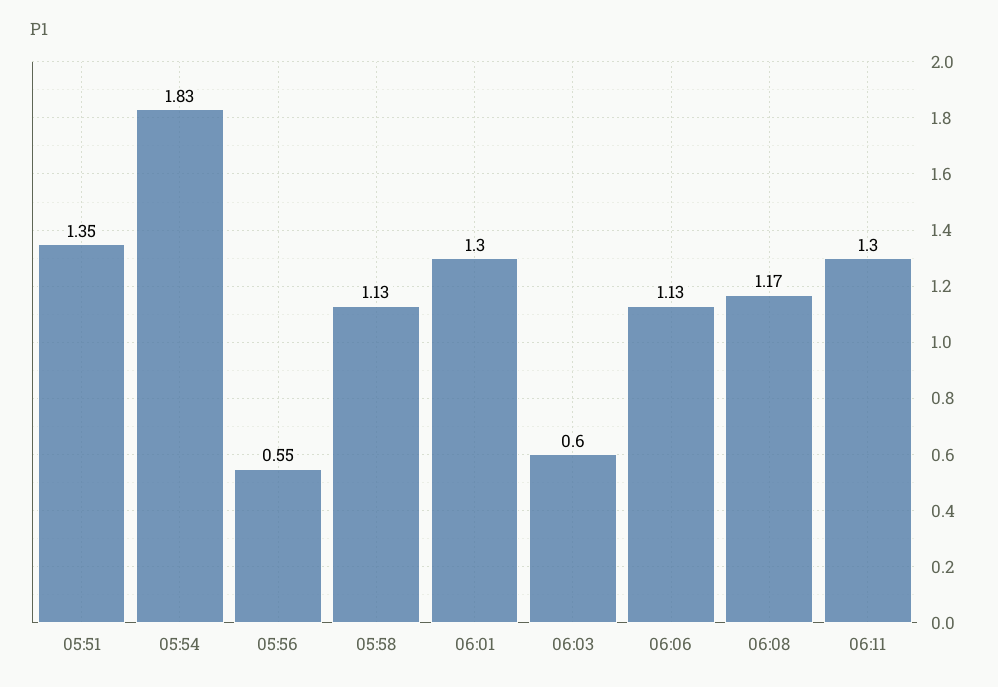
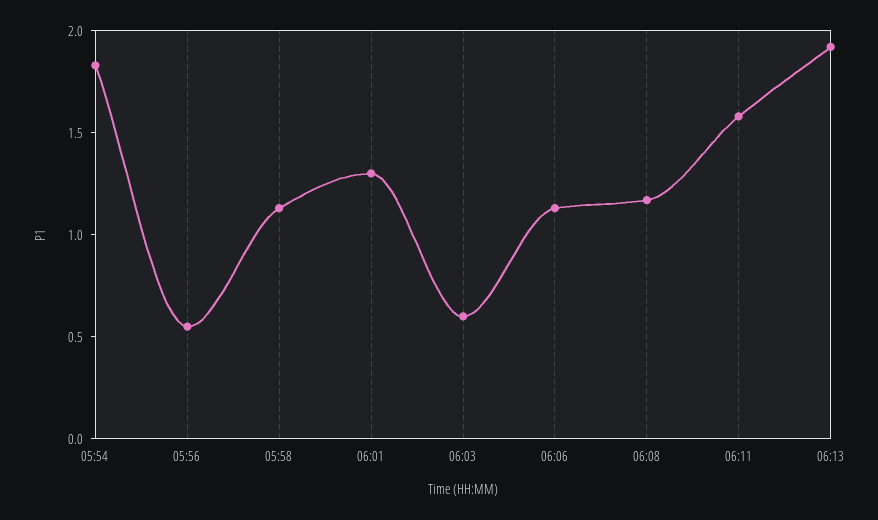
05:51: 1.35 -> none
06:11: 1.3 -> 1.6
06:13: none -> 1.9

